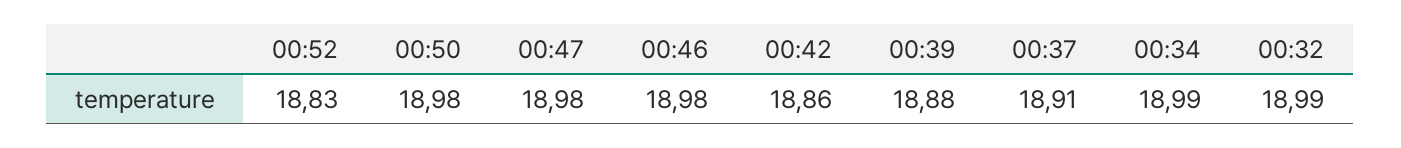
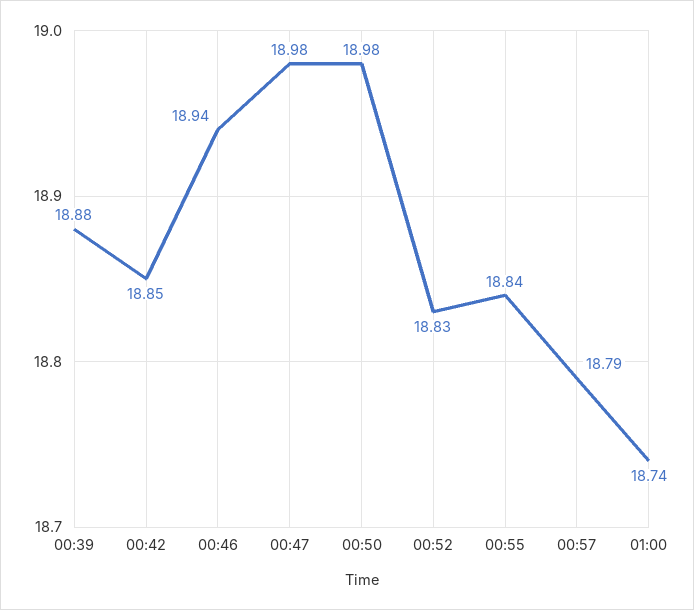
00:46: 18.98 -> 18.94
00:42: 18.86 -> 18.85
00:37: 18.91 -> none
00:34: 18.99 -> none
00:32: 18.99 -> none
00:55: none -> 18.84
00:57: none -> 18.79
01:00: none -> 18.74

